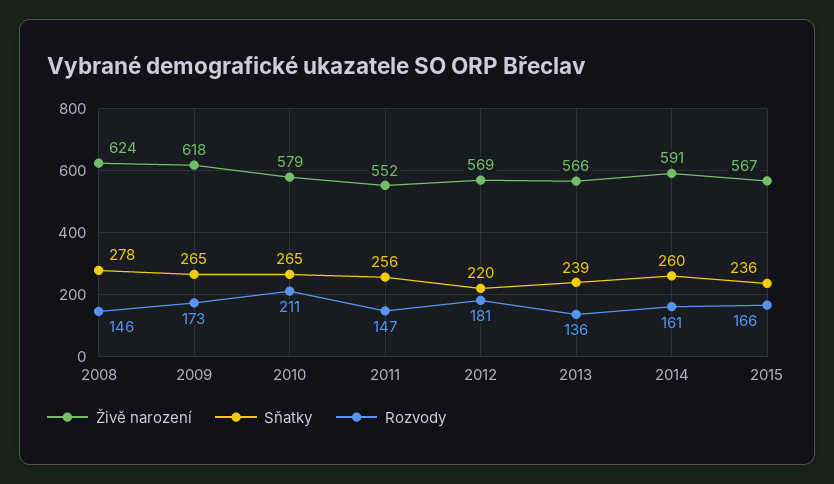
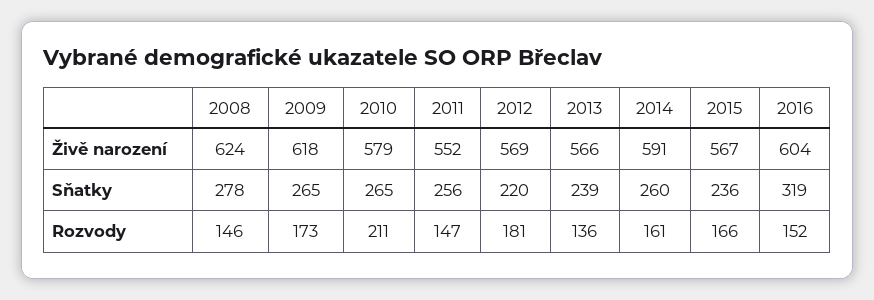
Živě narození, 2016: none -> 604
Sňatky, 2016: none -> 319
Rozvody, 2016: none -> 152

